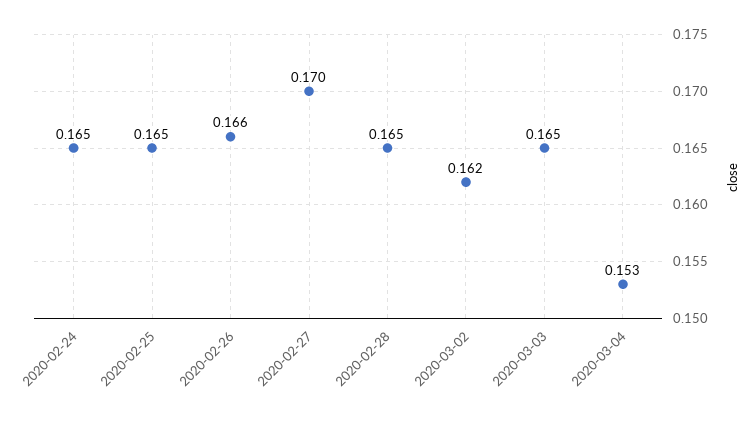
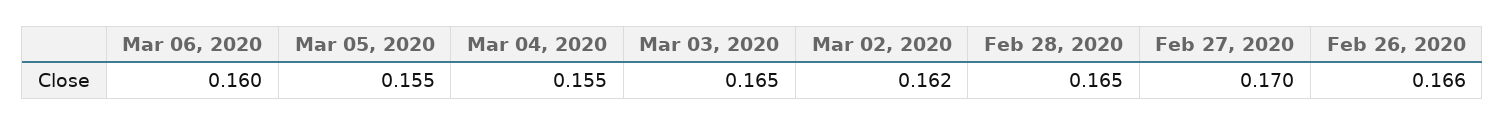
2020-02-24: 0.165 -> none
2020-02-25: 0.165 -> none
2020-03-04: 0.153 -> 0.155
Mar 06, 2020: none -> 0.16
Mar 05, 2020: none -> 0.155

